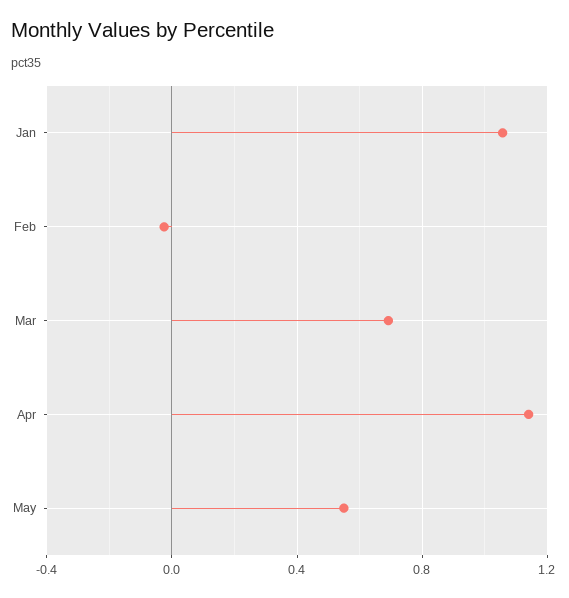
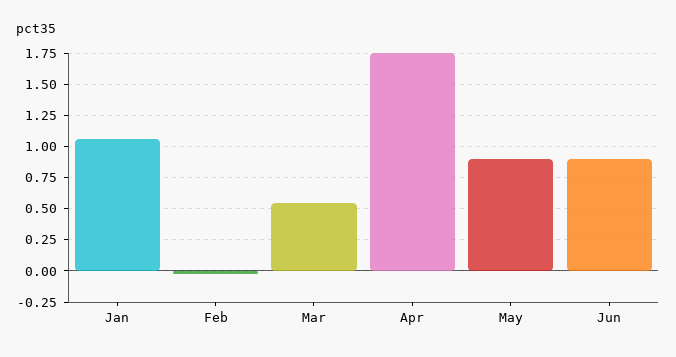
Mar: 0.7 -> 0.55
Apr: 1.15 -> 1.75
May: 0.55 -> 0.9
Jun: none -> 0.9

